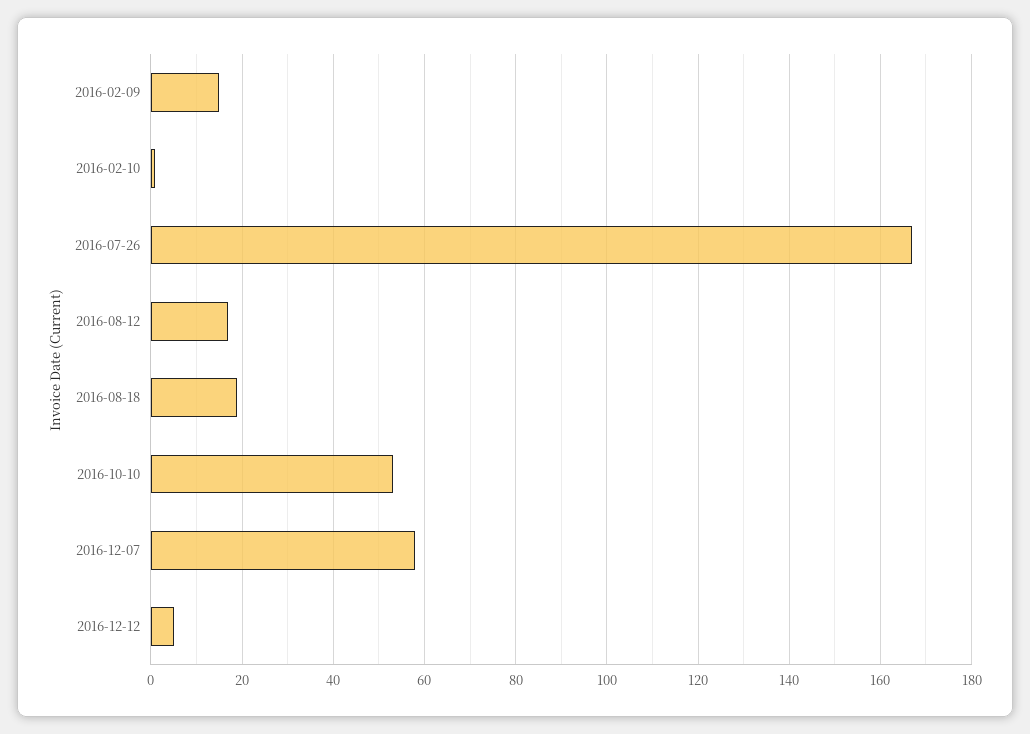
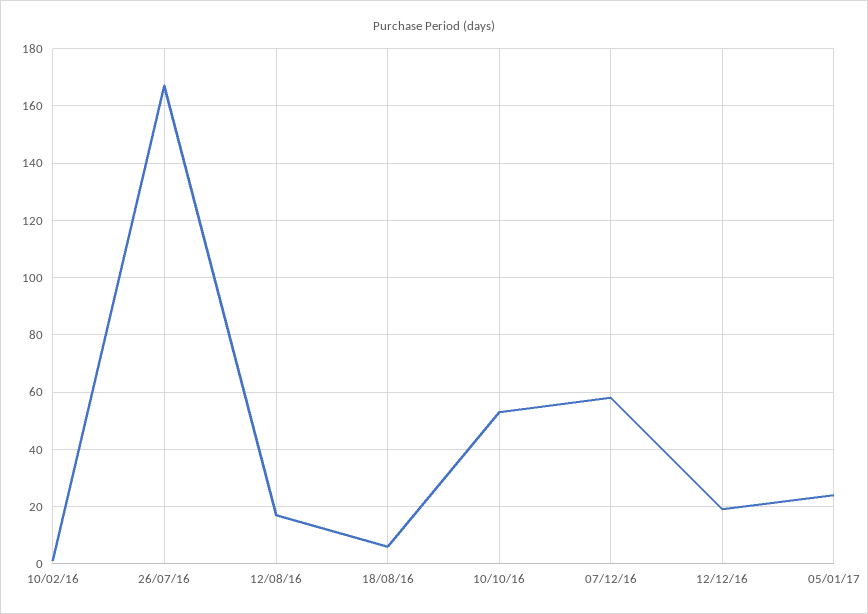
2016-02-09: 15 -> none
2016-08-18: 20 -> 5
2016-12-12: 5 -> 20
05/01/17: none -> 25

